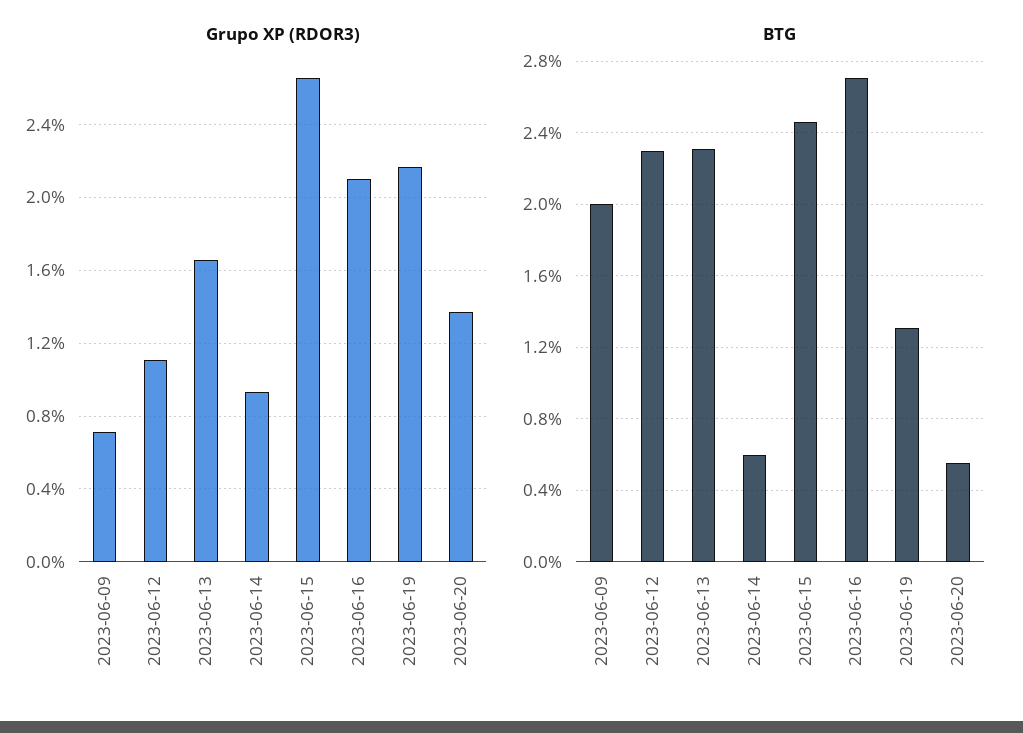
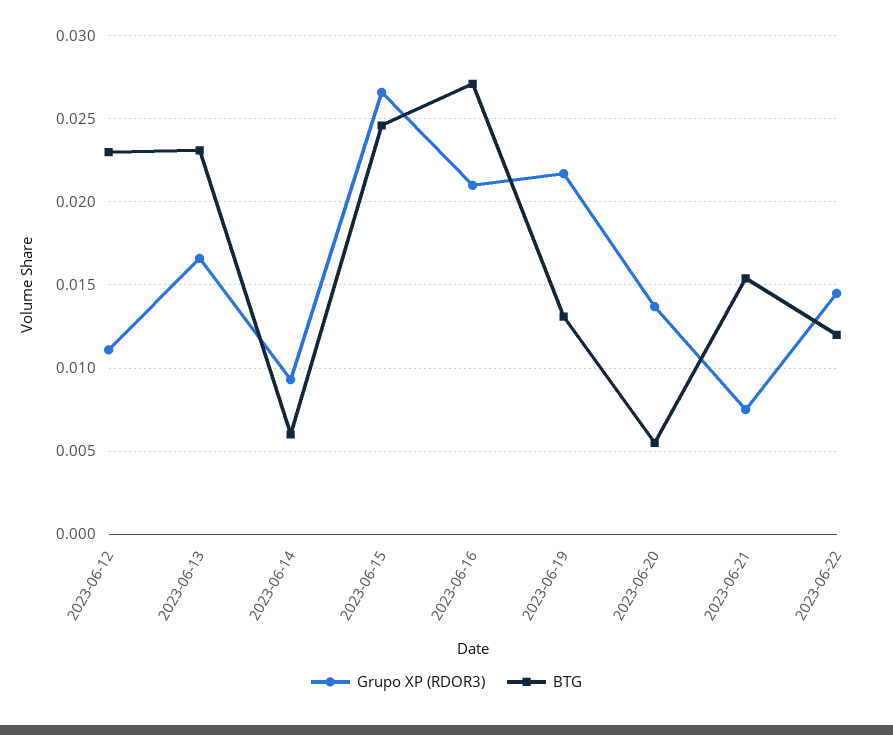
Grupo XP (RDOR3), 2023-06-09: 0.007 -> none
BTG, 2023-06-09: 0.02 -> none
Grupo XP (RDOR3), 2023-06-21: none -> 0.0075
BTG, 2023-06-21: none -> 0.0155
Grupo XP (RDOR3), 2023-06-22: none -> 0.0145
BTG, 2023-06-22: none -> 0.012

